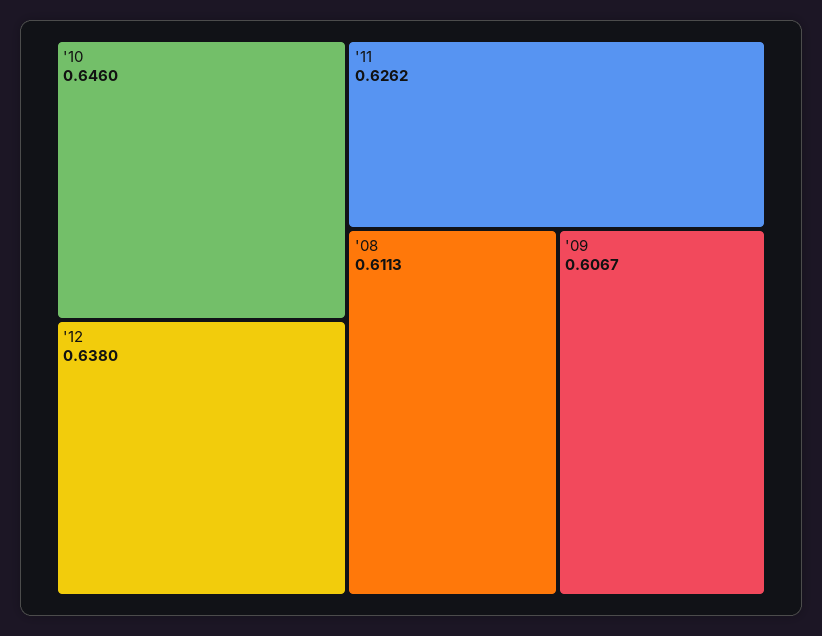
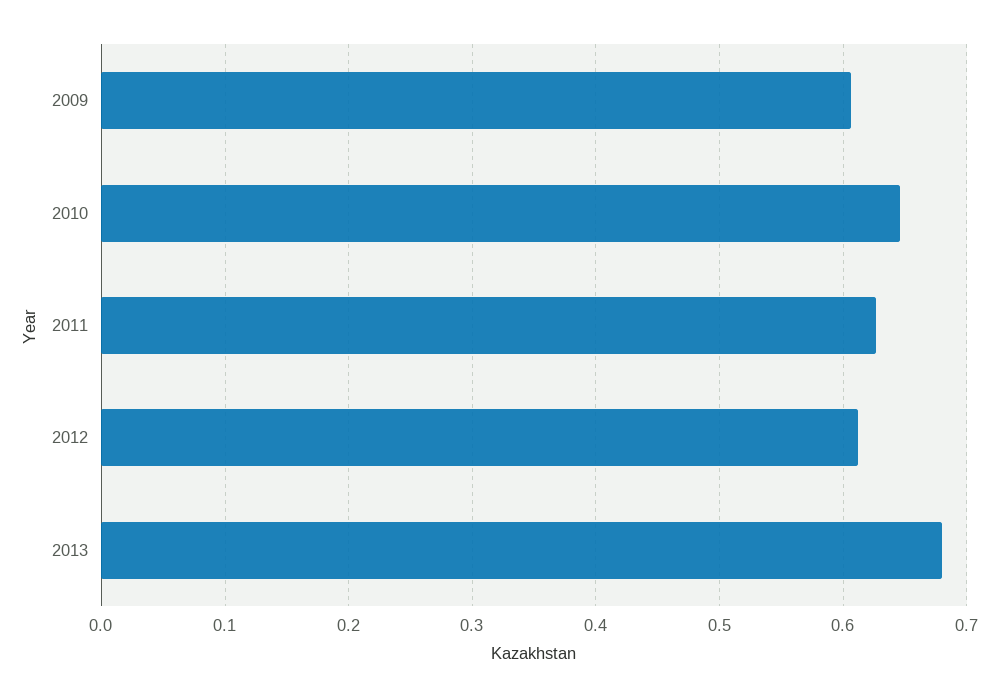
'12: 0.638 -> 0.61
'08: 0.6113 -> none
2013: none -> 0.68

